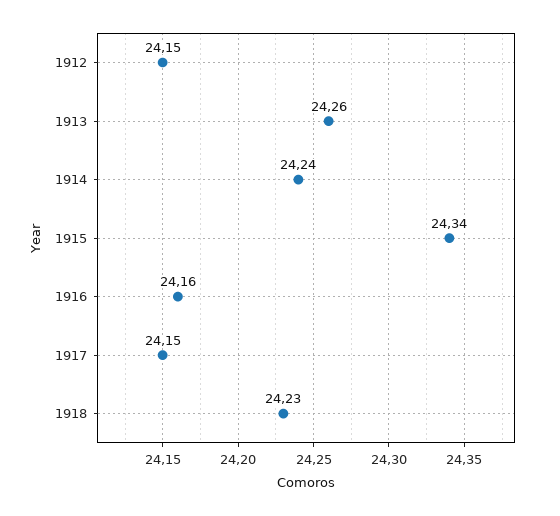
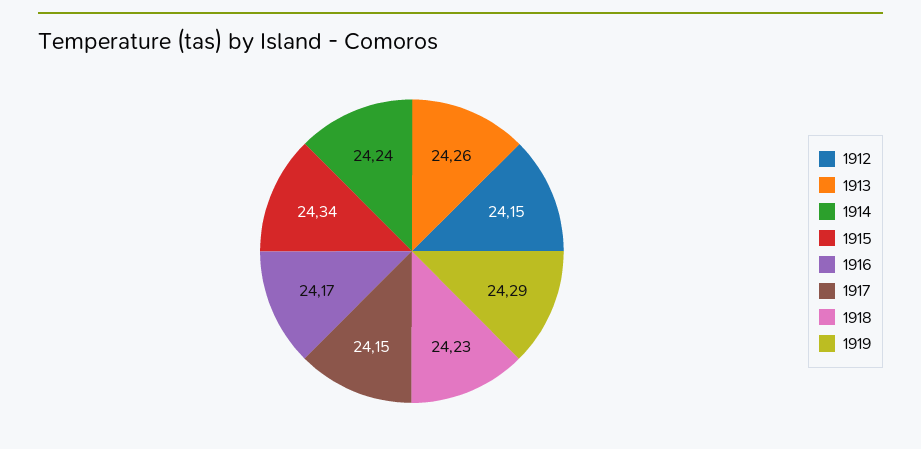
1916: 24.16 -> 24.17
1919: none -> 24.29

